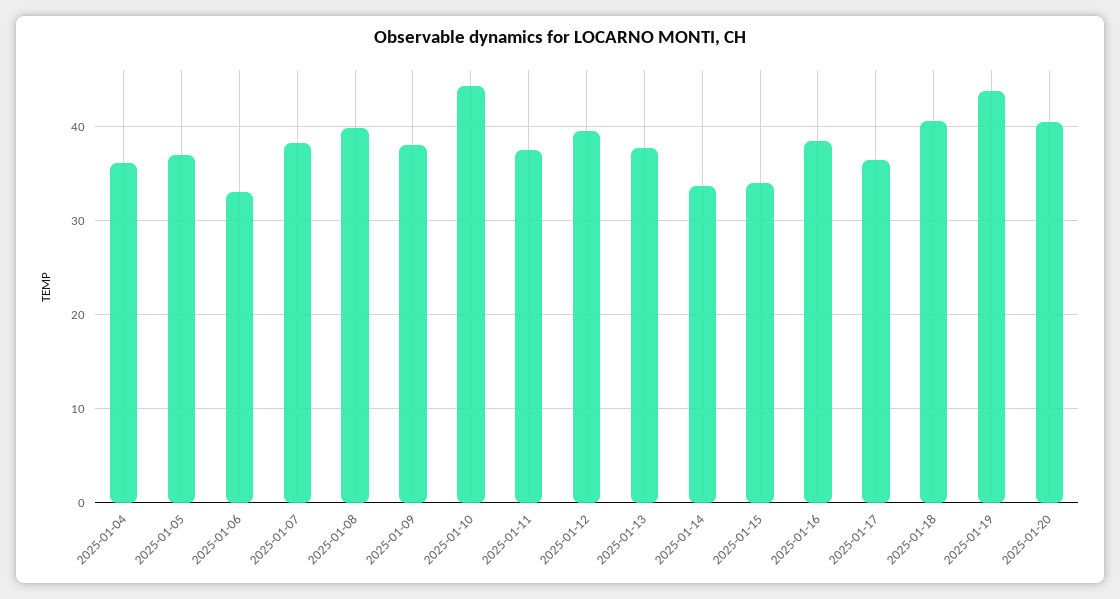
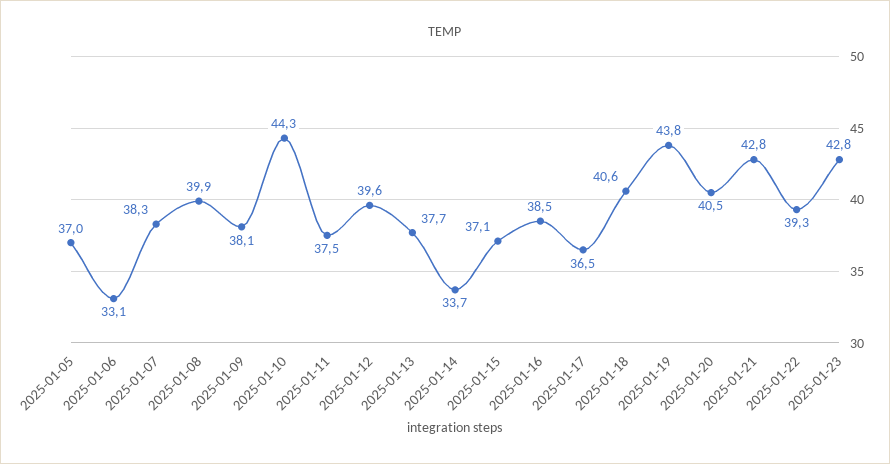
2025-01-04: 36 -> none
2025-01-15: 34 -> 37.1
2025-01-21: none -> 42.8
2025-01-22: none -> 39.3
2025-01-23: none -> 42.8

